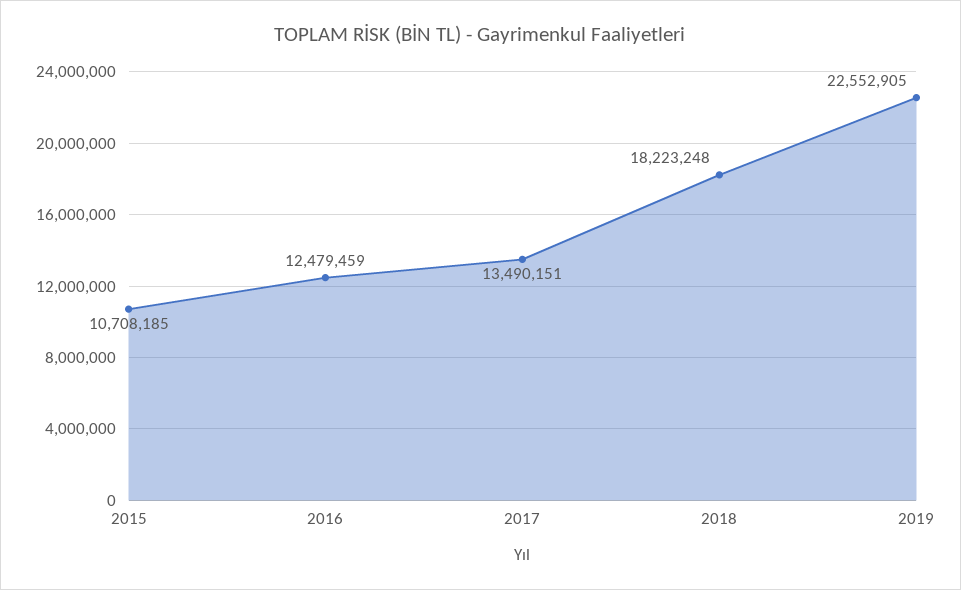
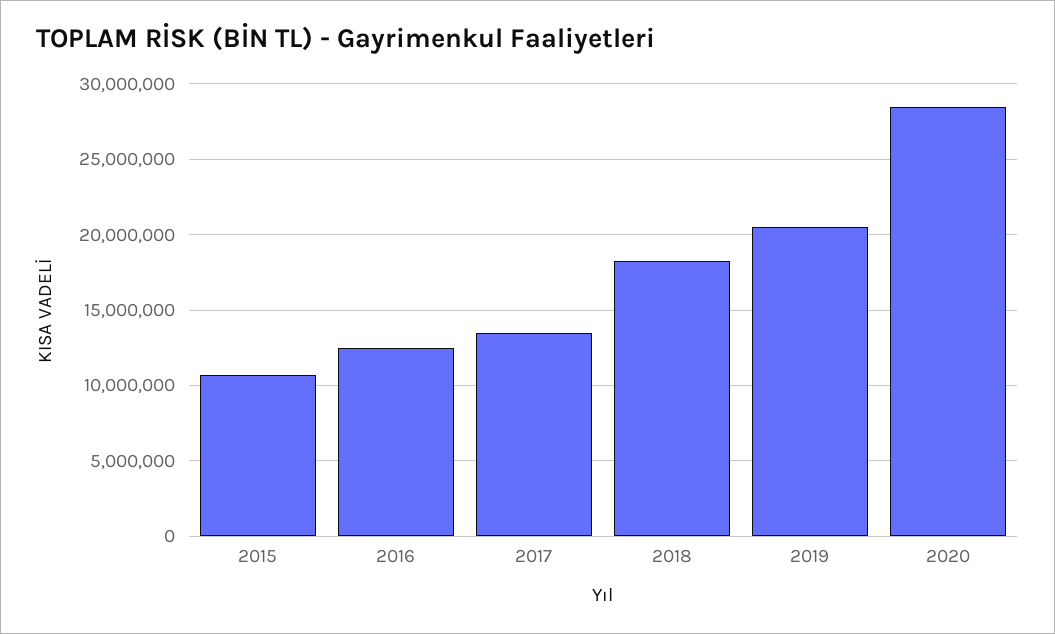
2019: 22552905 -> 20500000
2020: none -> 28500000

